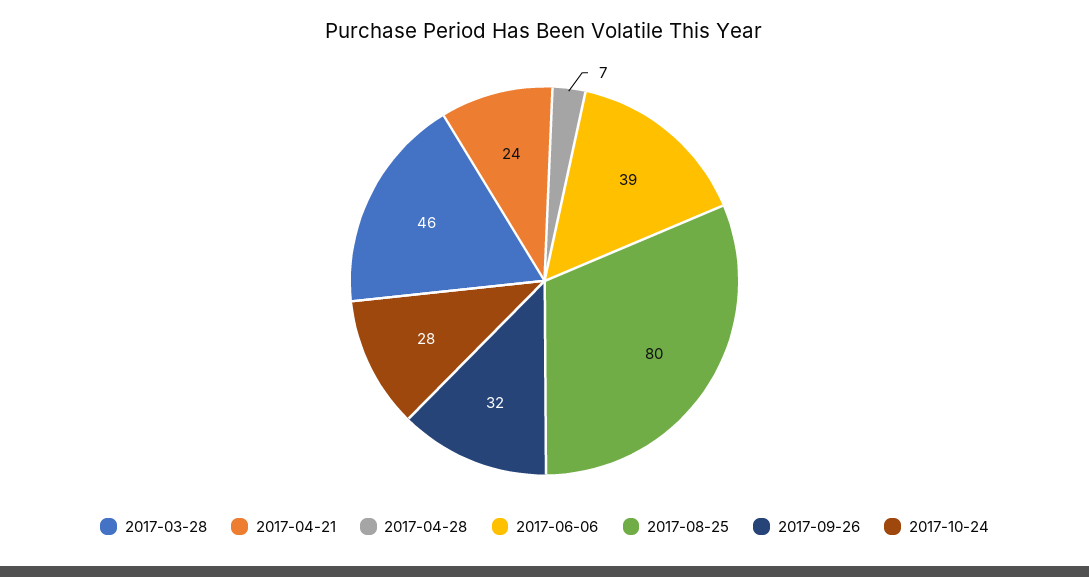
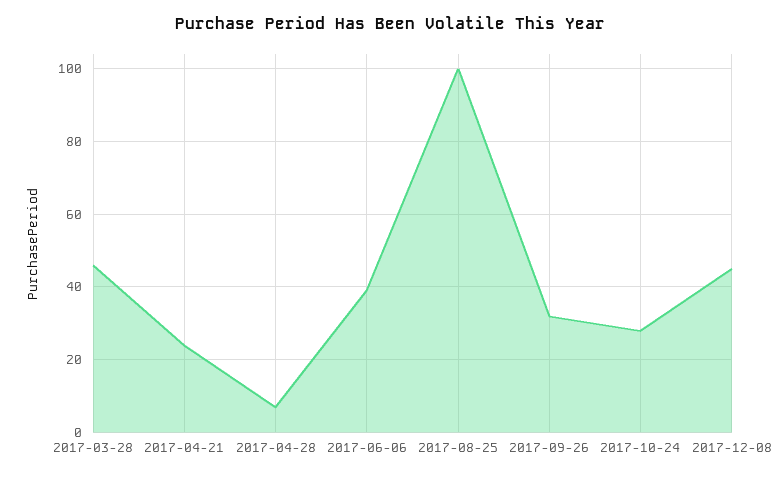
2017-08-25: 80 -> 100
2017-12-08: none -> 45

